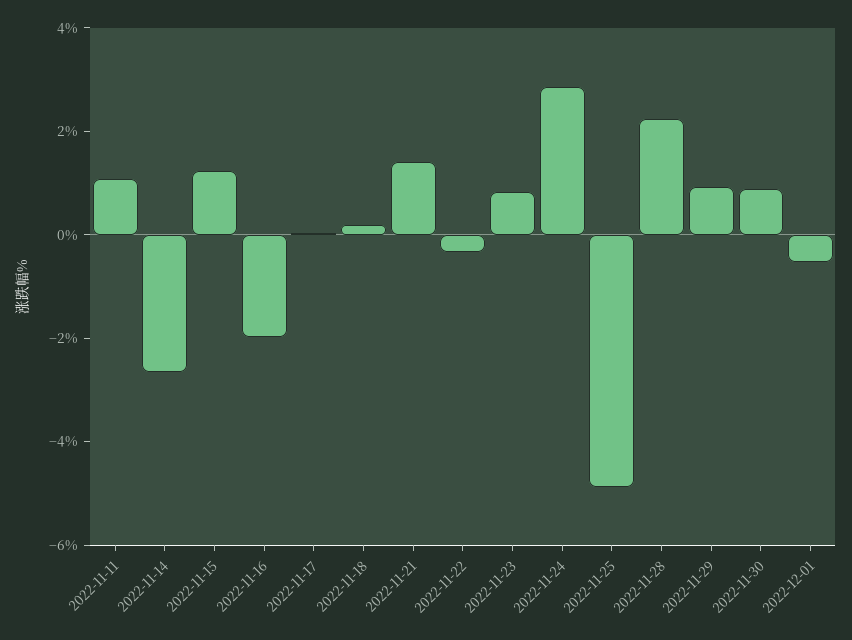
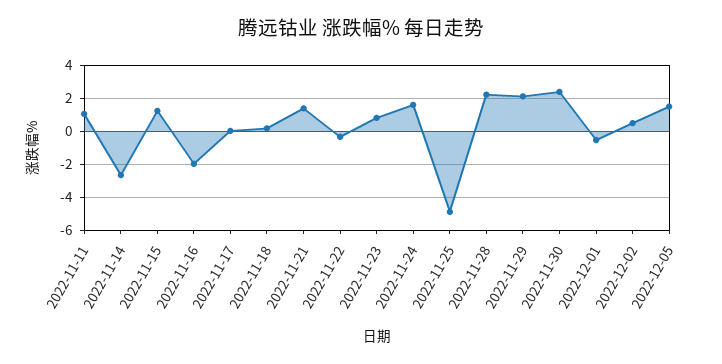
2022-11-24: 3 -> 1.5
2022-11-29: 1 -> 2
2022-11-30: 1 -> 2.5
2022-12-02: none -> 0.5
2022-12-05: none -> 1.5

